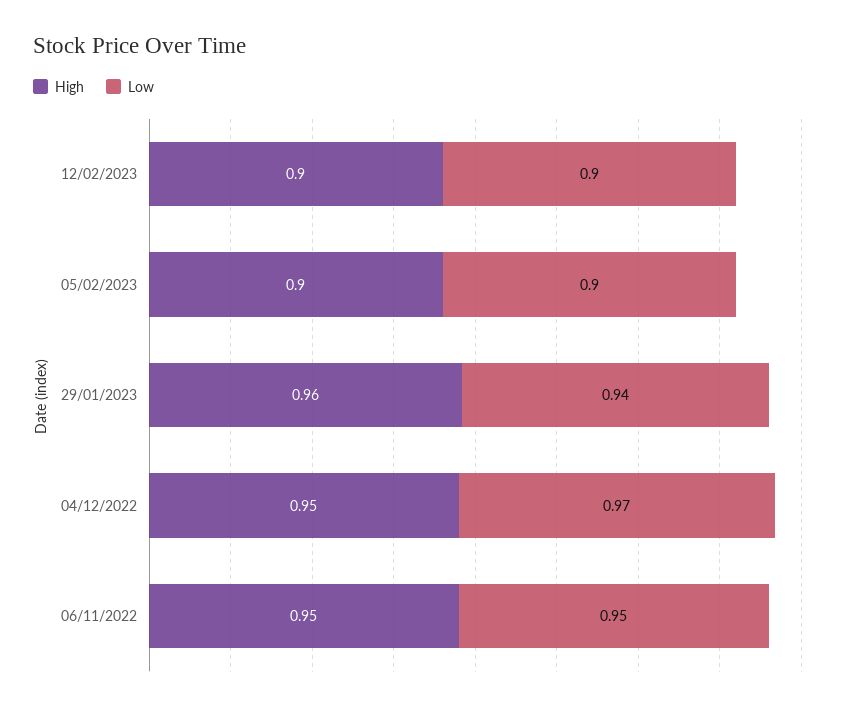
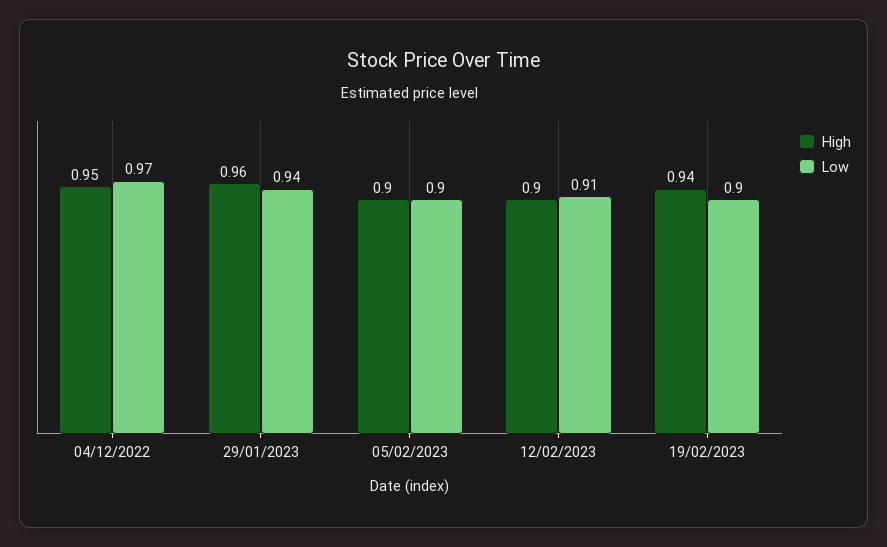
Low, 12/02/2023: 0.9 -> 0.91
High, 06/11/2022: 0.95 -> none
Low, 06/11/2022: 0.95 -> none
High, 19/02/2023: none -> 0.94
Low, 19/02/2023: none -> 0.9

